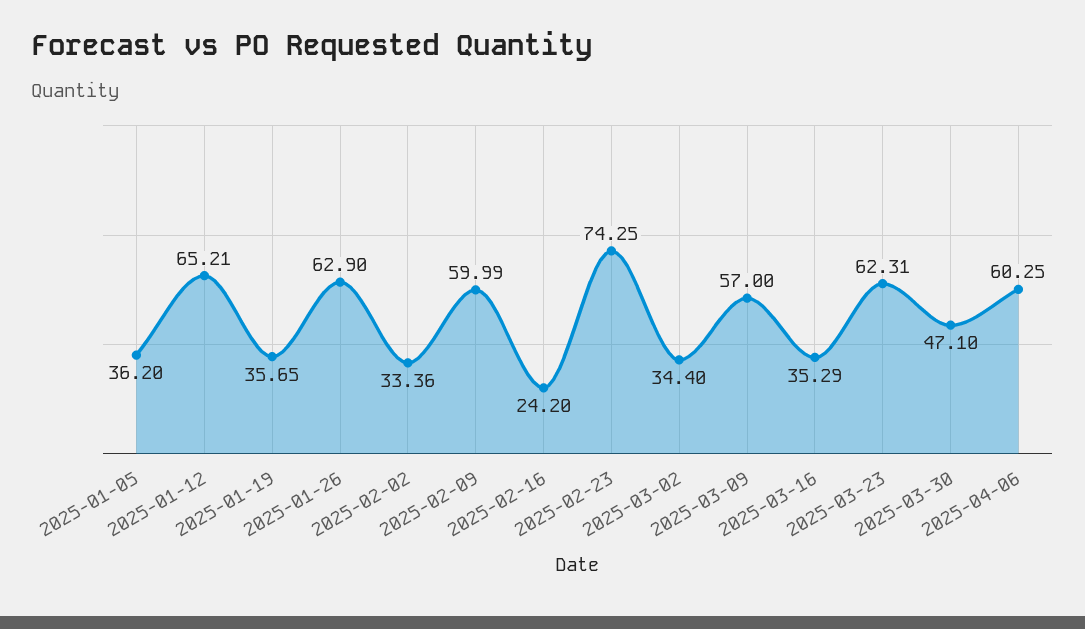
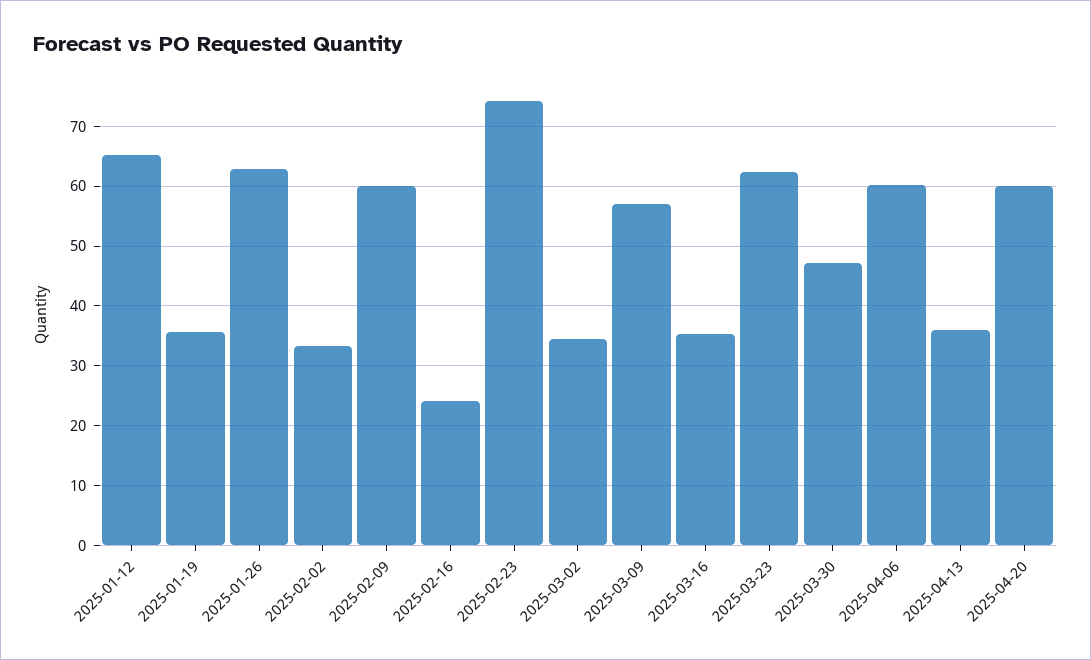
2025-01-05: 36.2 -> none
2025-04-13: none -> 36
2025-04-20: none -> 60

